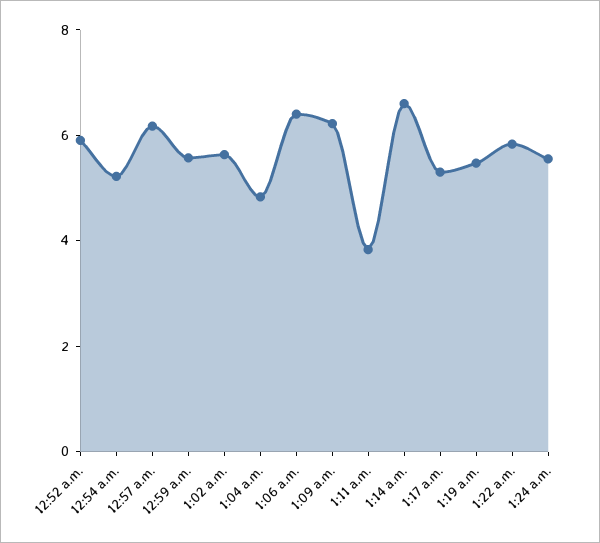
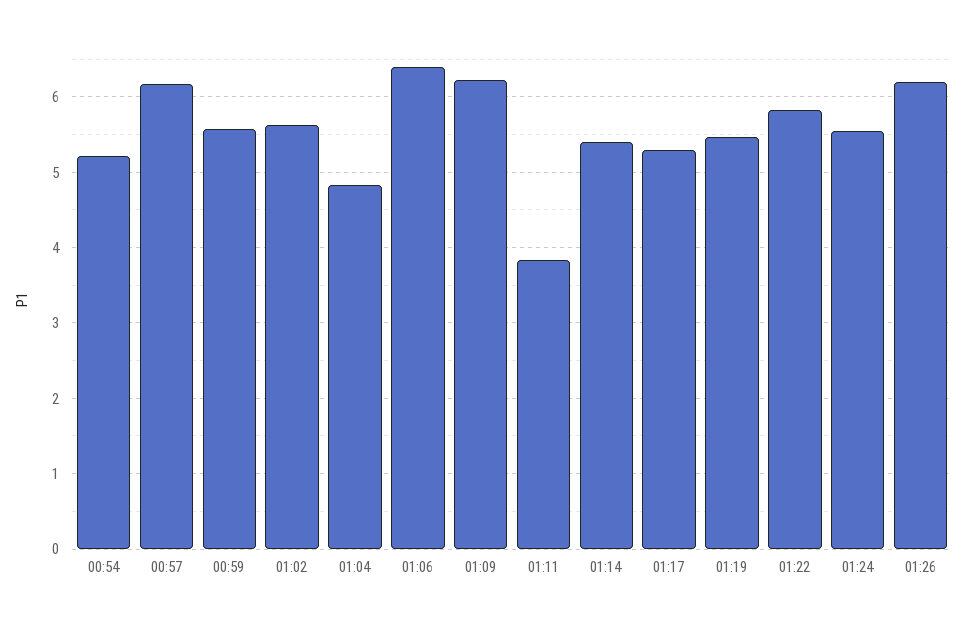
12:52 a.m.: 6 -> none
1:14 a.m.: 6.5 -> 5.4
01:26: none -> 6.2

